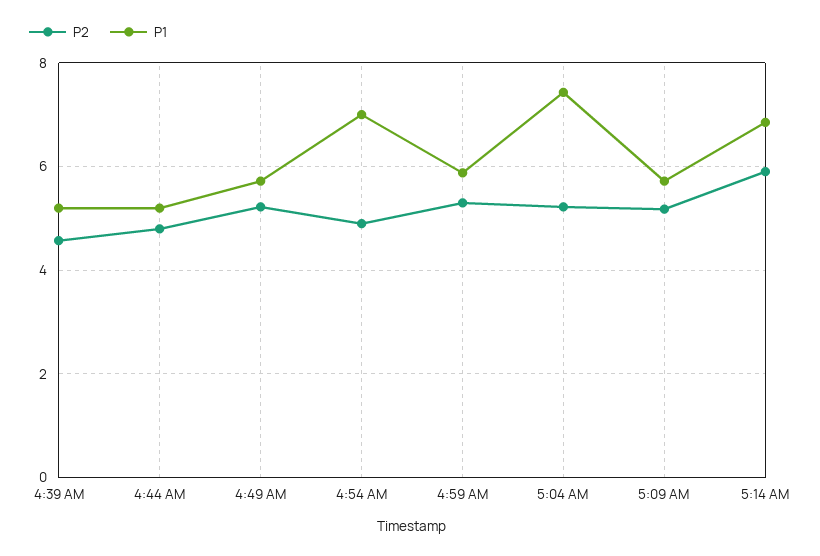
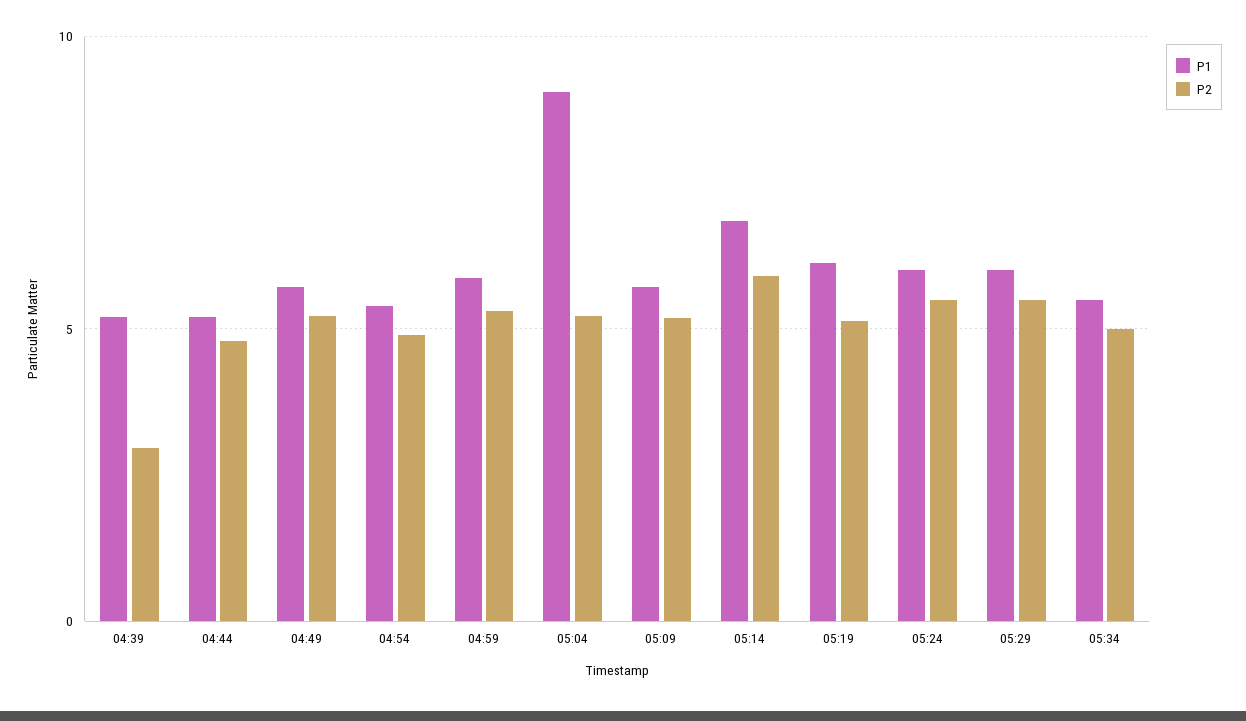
P2, 4:39 AM: 4.6 -> 3
P1, 4:54 AM: 7 -> 5.5
P1, 5:04 AM: 7.4 -> 9
P1, 05:19: none -> 6
P2, 05:19: none -> 5
P1, 05:24: none -> 6
P2, 05:24: none -> 5.5
P1, 05:29: none -> 6
P2, 05:29: none -> 5.5
P1, 05:34: none -> 5.5
P2, 05:34: none -> 5

